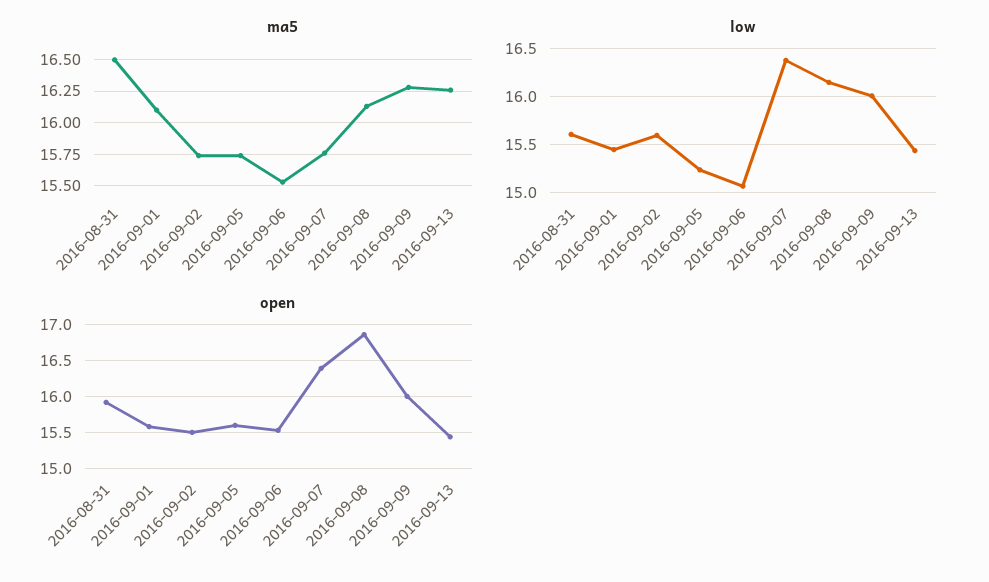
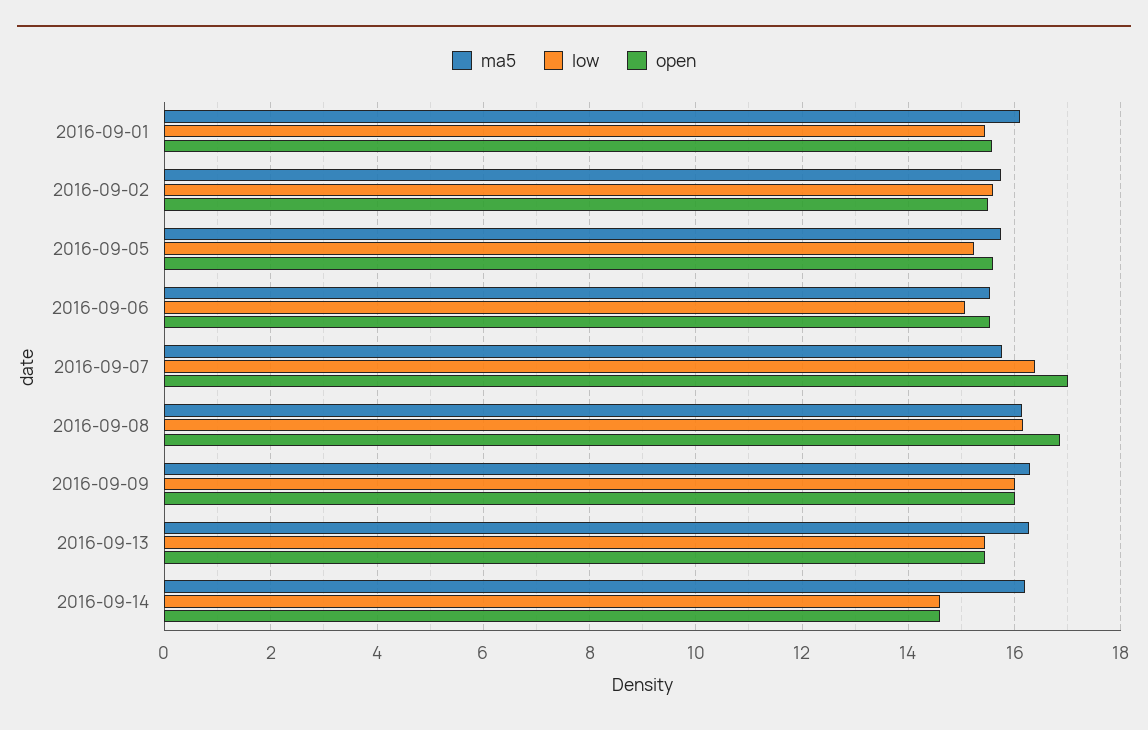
ma5, 2016-08-31: 16.5 -> none
low, 2016-08-31: 15.6 -> none
open, 2016-08-31: 15.9 -> none
open, 2016-09-07: 16.4 -> 17
ma5, 2016-09-14: none -> 16.2
low, 2016-09-14: none -> 14.6
open, 2016-09-14: none -> 14.6

